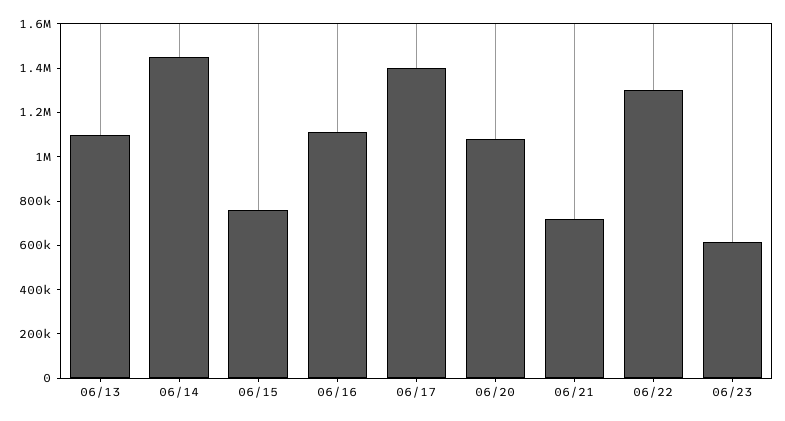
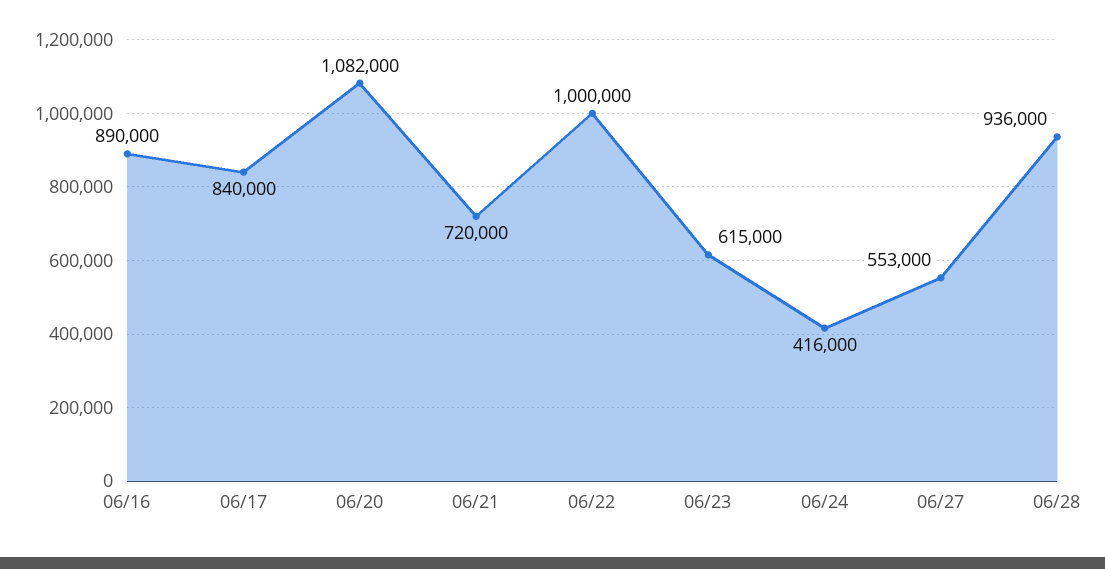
06/13: 1100000 -> none
06/14: 1450000 -> none
06/15: 750000 -> none
06/16: 1100000 -> 890000
06/17: 1400000 -> 840000
06/22: 1300000 -> 1000000
06/24: none -> 416000
06/27: none -> 553000
06/28: none -> 936000

